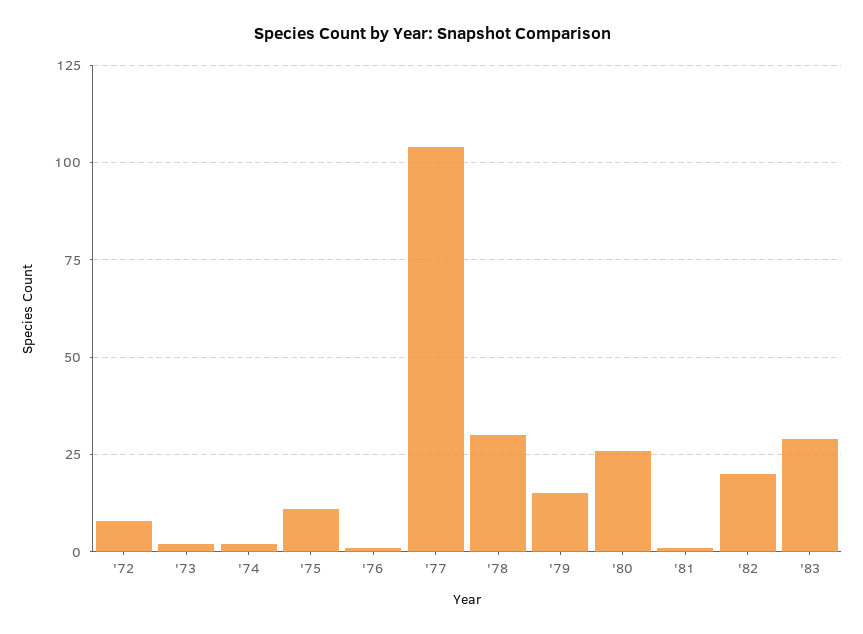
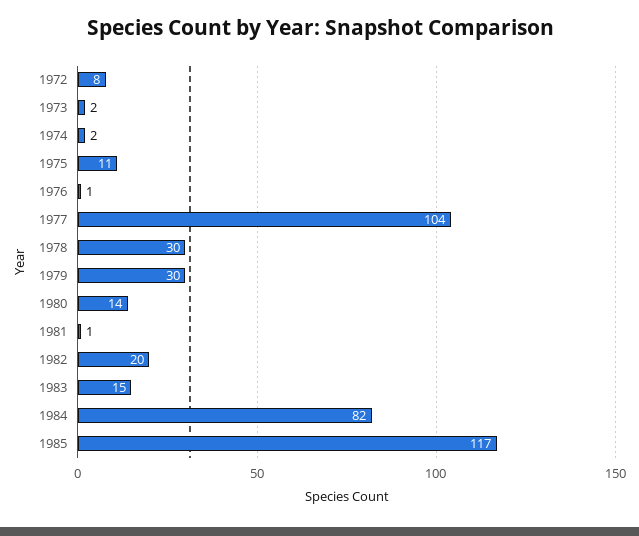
'79: 15 -> 30
'80: 25 -> 14
'83: 30 -> 15
1984: none -> 82
1985: none -> 117

